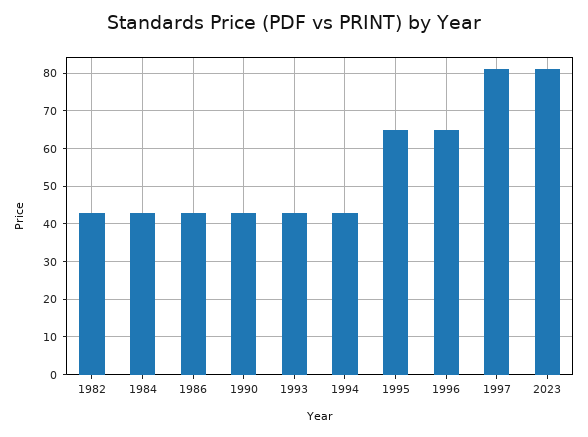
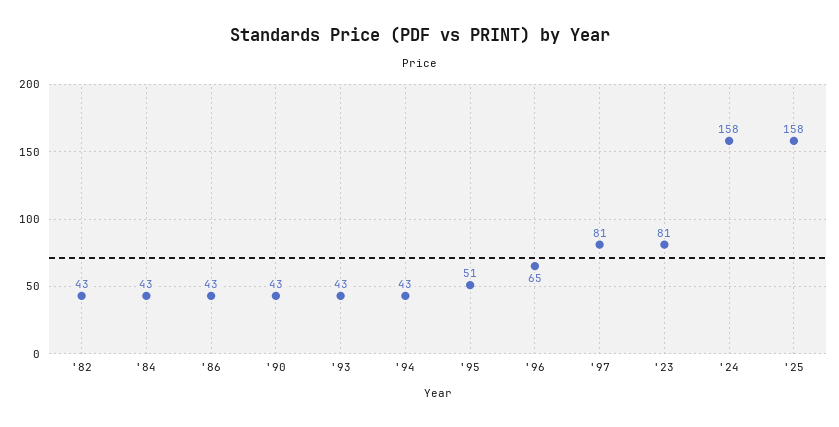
1995: 65 -> 51
'24: none -> 158
'25: none -> 158

